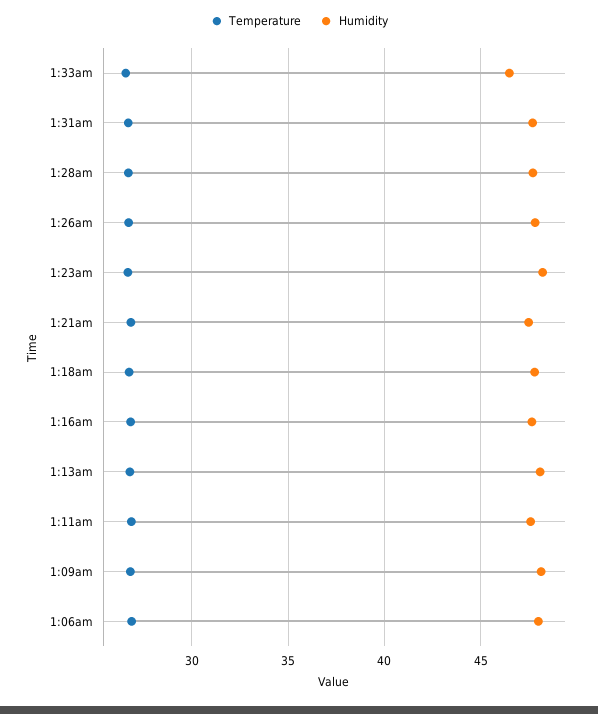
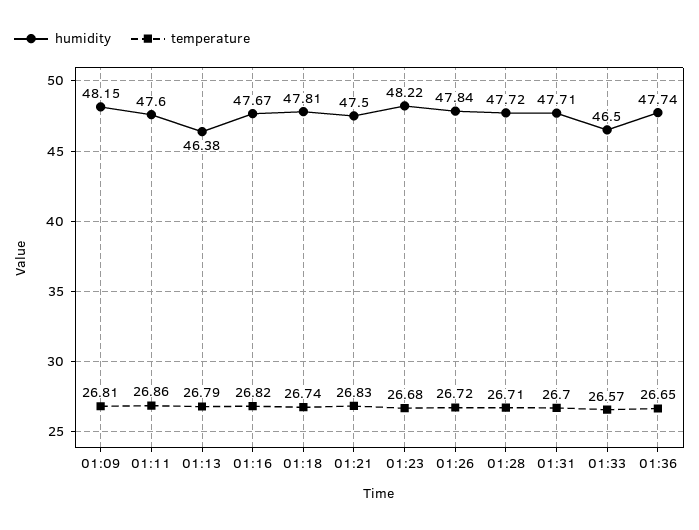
Humidity, 1:13am: 48 -> 46.38
Temperature, 1:06am: 27 -> none
Humidity, 1:06am: 48 -> none
Humidity, 01:36: none -> 47.74
Temperature, 01:36: none -> 26.65

